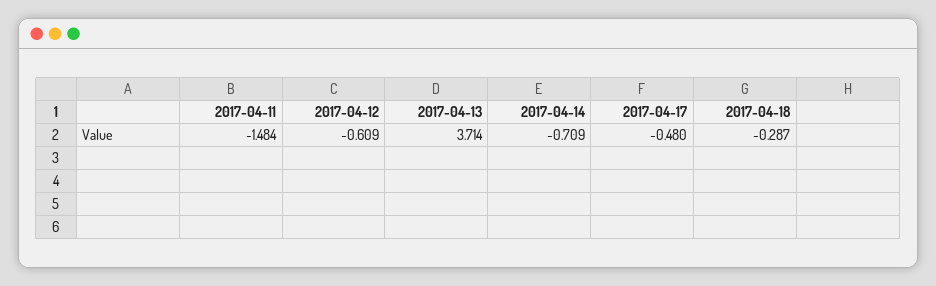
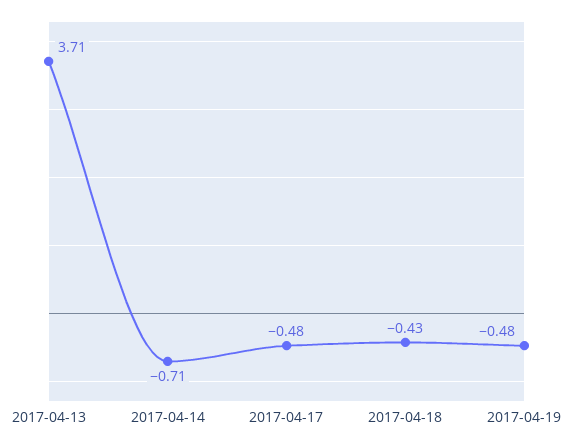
2017-04-11: -1.484 -> none
2017-04-12: -0.609 -> none
2017-04-18: -0.287 -> -0.43
2017-04-19: none -> -0.48

